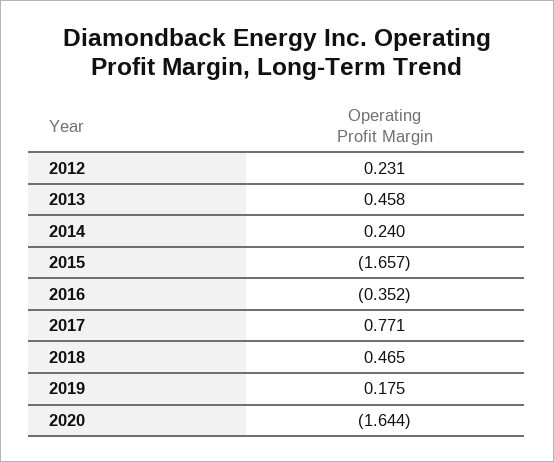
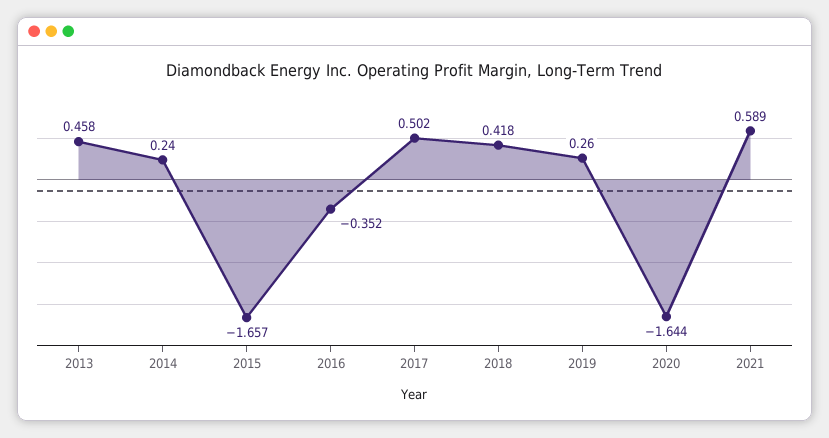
2012: 0.231 -> none
2017: 0.771 -> 0.502
2018: 0.465 -> 0.418
2019: 0.175 -> 0.26
2021: none -> 0.589

